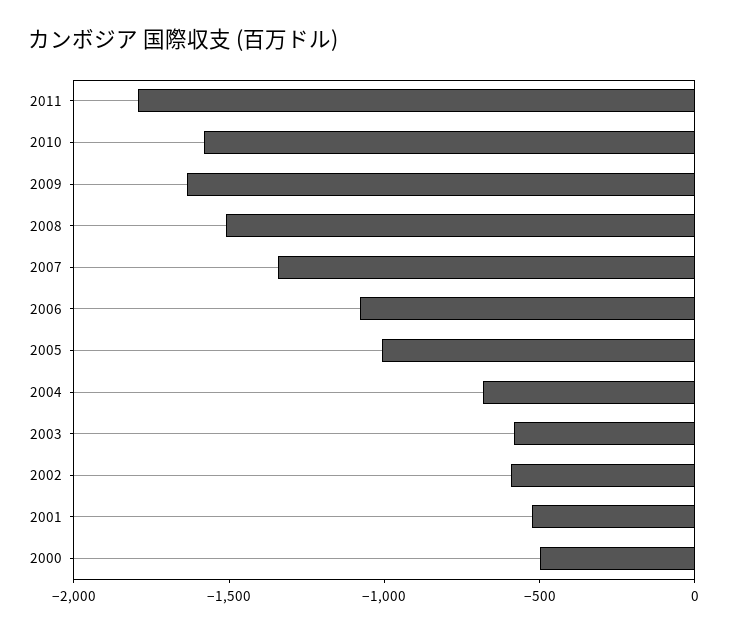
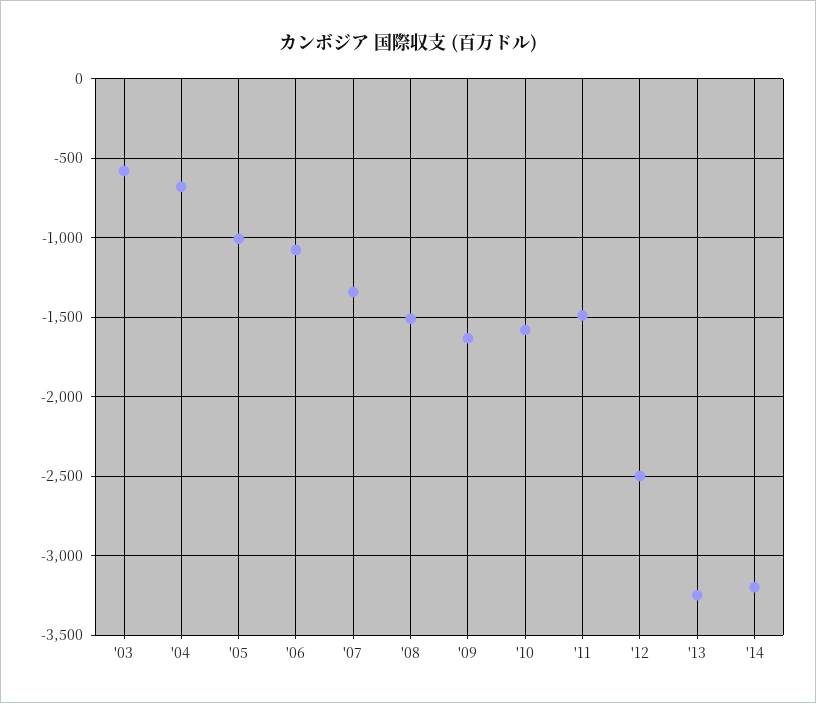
2011: -1800 -> -1500
2002: -600 -> none
2001: -500 -> none
2000: -500 -> none
'12: none -> -2500
'13: none -> -3250
'14: none -> -3200

